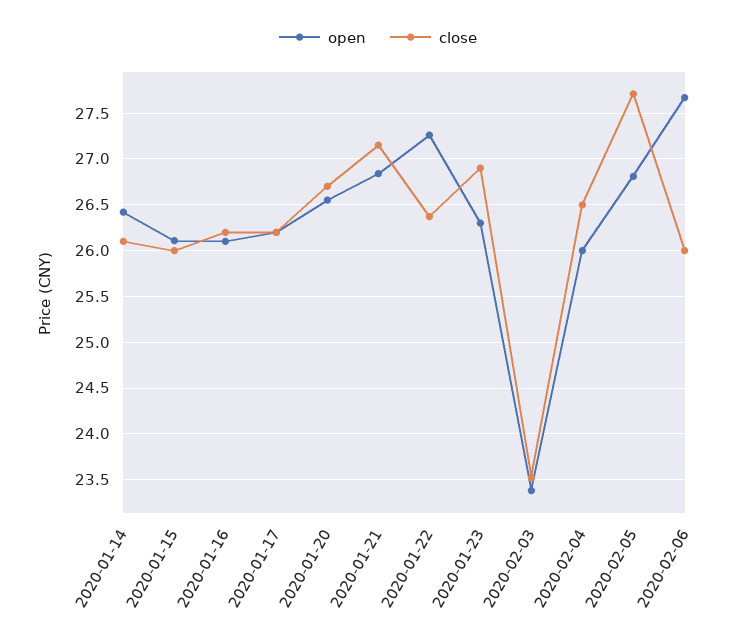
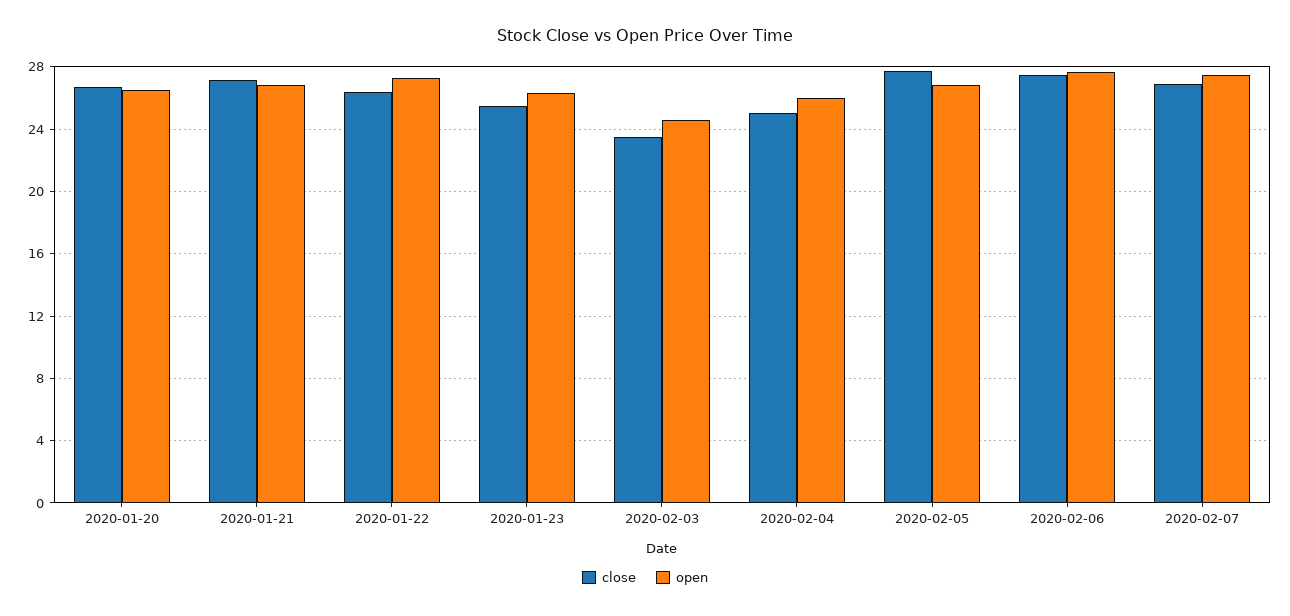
open, 2020-01-14: 26.4 -> none
close, 2020-01-14: 26.1 -> none
open, 2020-01-15: 26.1 -> none
close, 2020-01-15: 26 -> none
open, 2020-01-16: 26.1 -> none
close, 2020-01-16: 26.2 -> none
open, 2020-01-17: 26.2 -> none
close, 2020-01-17: 26.2 -> none
close, 2020-01-23: 26.9 -> 25.5
open, 2020-02-03: 23.4 -> 24.5
close, 2020-02-04: 26.5 -> 25
close, 2020-02-06: 26 -> 27.5
close, 2020-02-07: none -> 27
open, 2020-02-07: none -> 27.5

